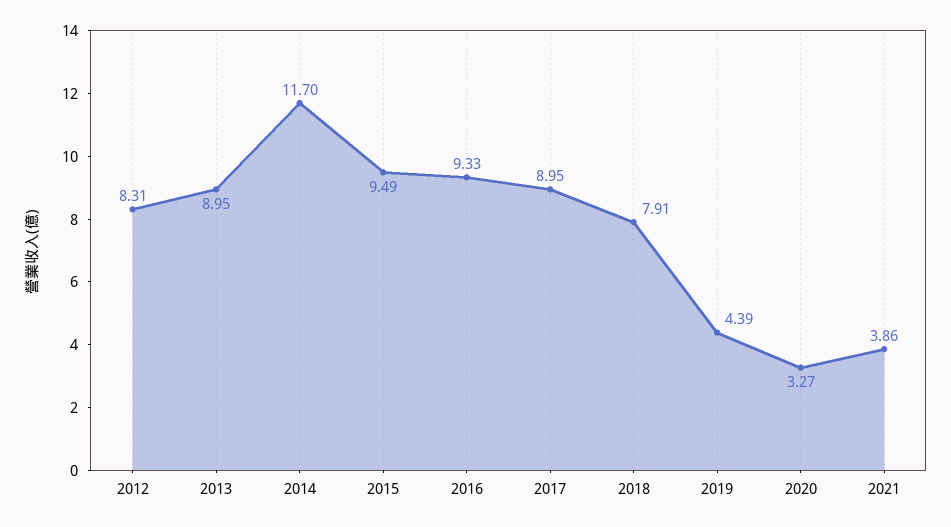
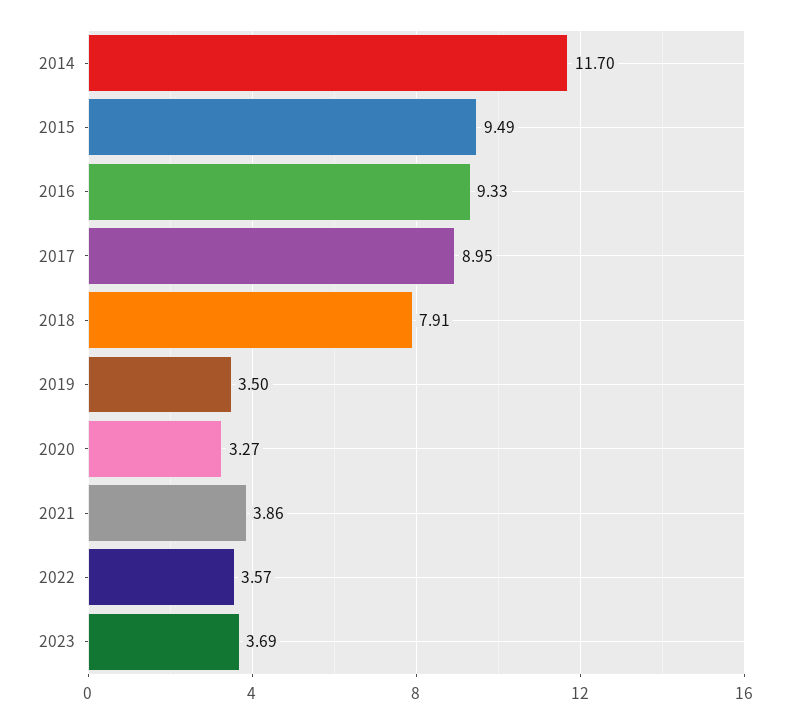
2012: 8.31 -> none
2013: 8.95 -> none
2019: 4.39 -> 3.5
2022: none -> 3.57
2023: none -> 3.69

